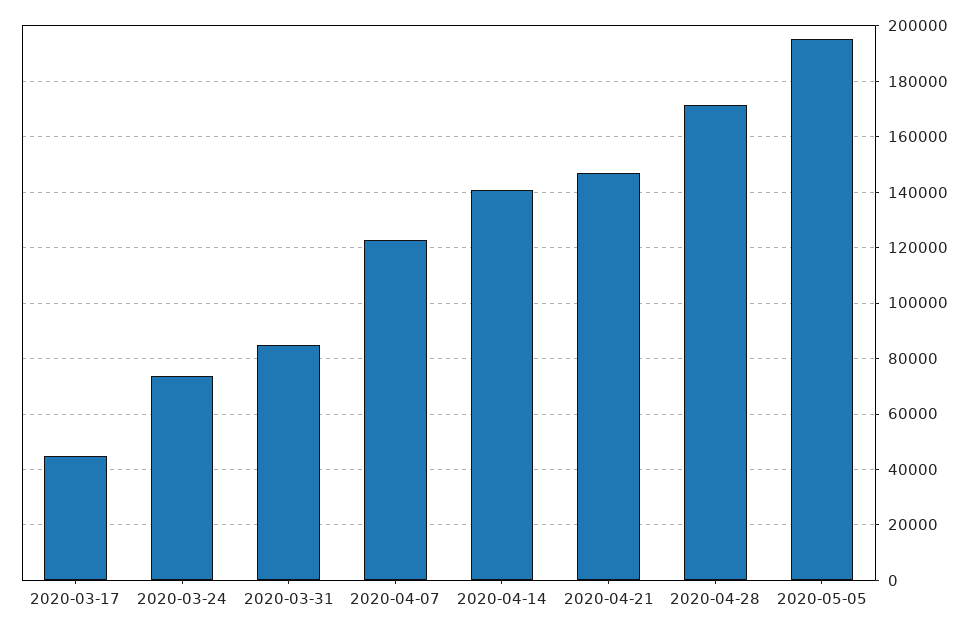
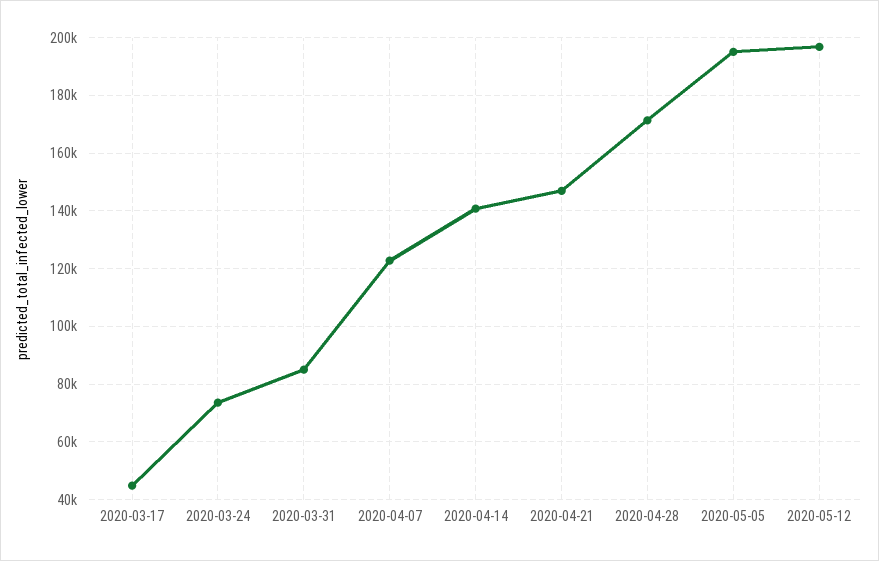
2020-05-12: none -> 197500

